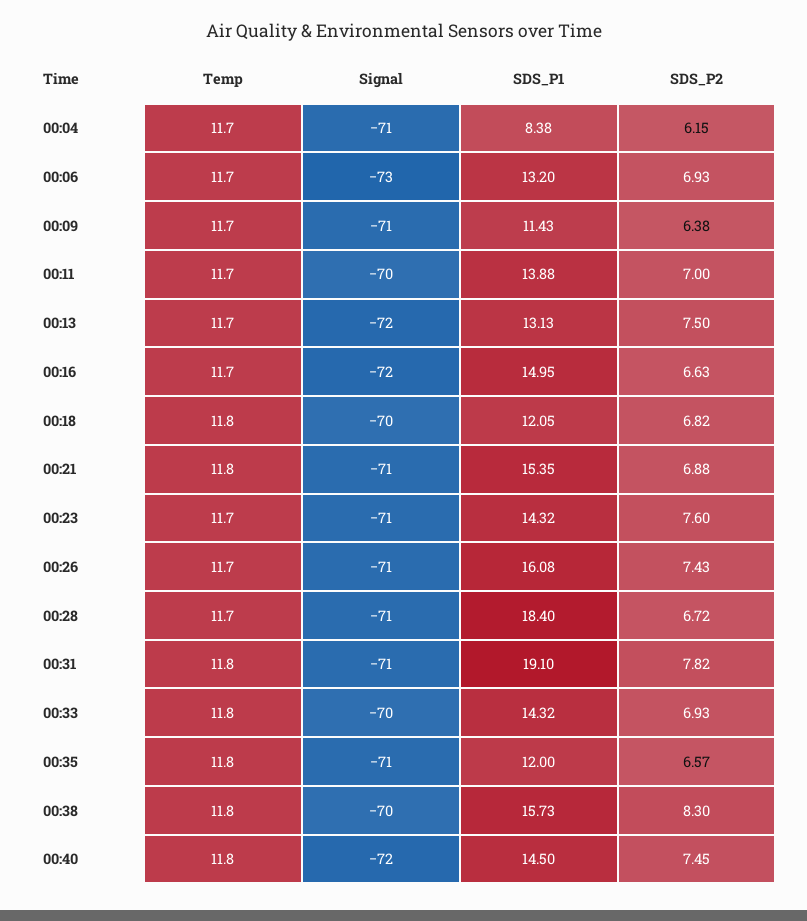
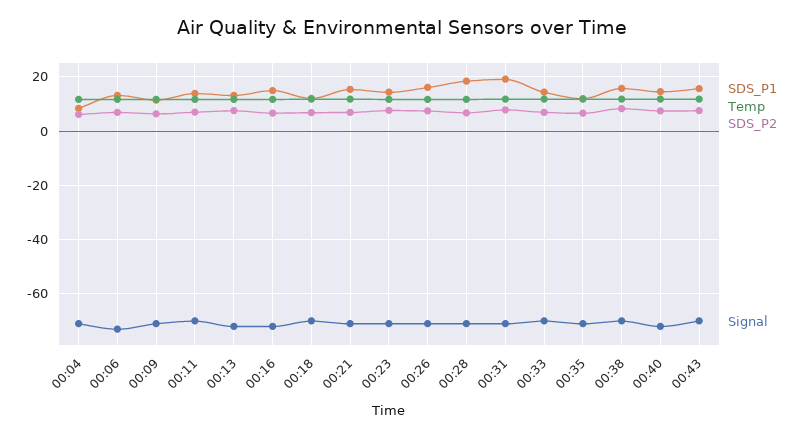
SDS_P1, 00:43: none -> 15
Temp, 00:43: none -> 12.5
SDS_P2, 00:43: none -> 7.5
Signal, 00:43: none -> -70

